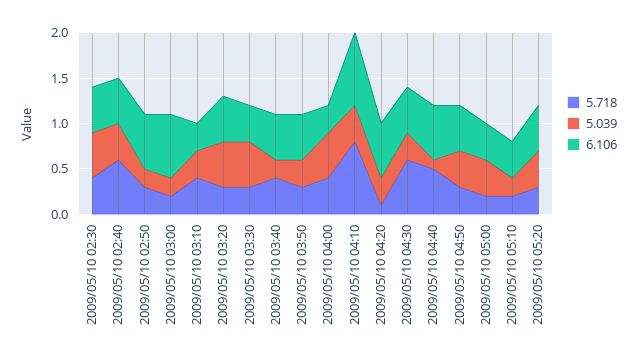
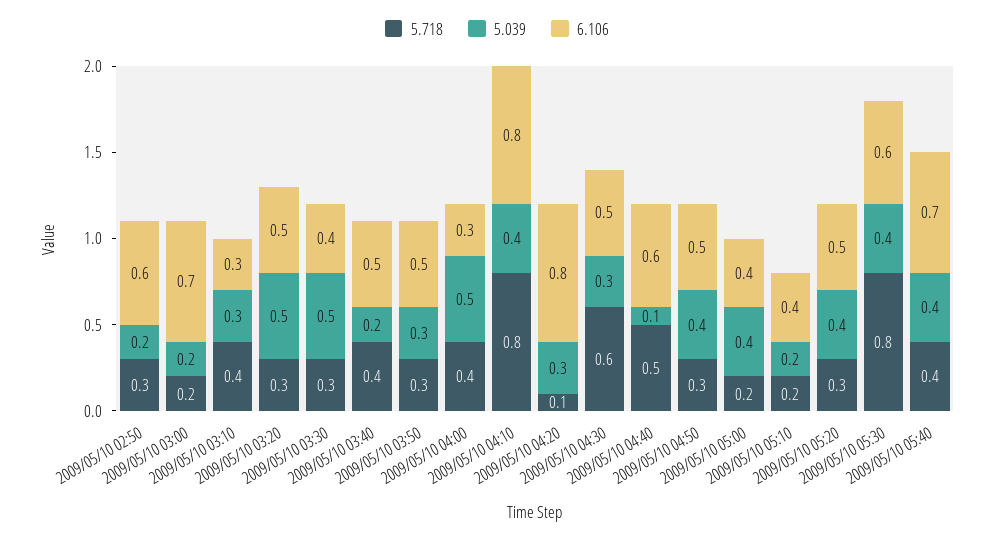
5.718, 2009/05/10 02:30: 0.4 -> none
5.039, 2009/05/10 02:30: 0.5 -> none
6.106, 2009/05/10 02:30: 0.5 -> none
5.718, 2009/05/10 02:40: 0.6 -> none
5.039, 2009/05/10 02:40: 0.4 -> none
6.106, 2009/05/10 02:40: 0.5 -> none
6.106, 2009/05/10 04:20: 0.6 -> 0.8
5.718, 2009/05/10 05:30: none -> 0.8
5.039, 2009/05/10 05:30: none -> 0.4
6.106, 2009/05/10 05:30: none -> 0.6
5.718, 2009/05/10 05:40: none -> 0.4
5.039, 2009/05/10 05:40: none -> 0.4
6.106, 2009/05/10 05:40: none -> 0.7

